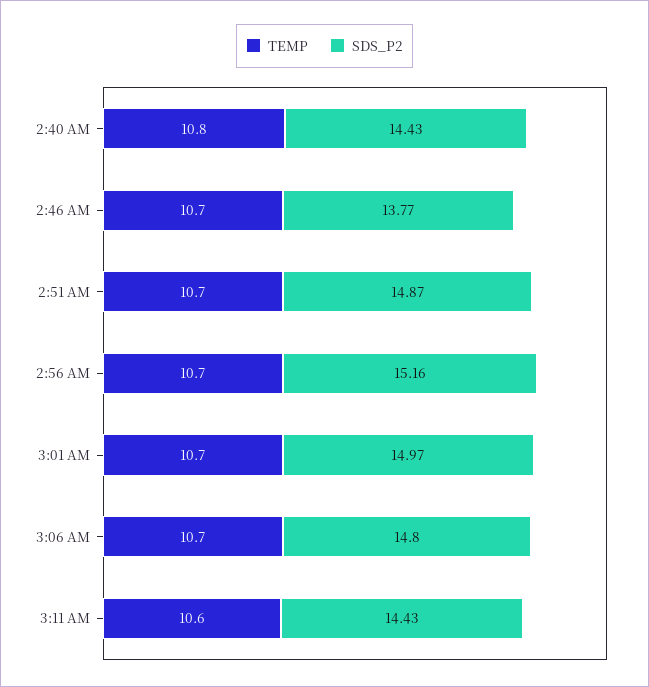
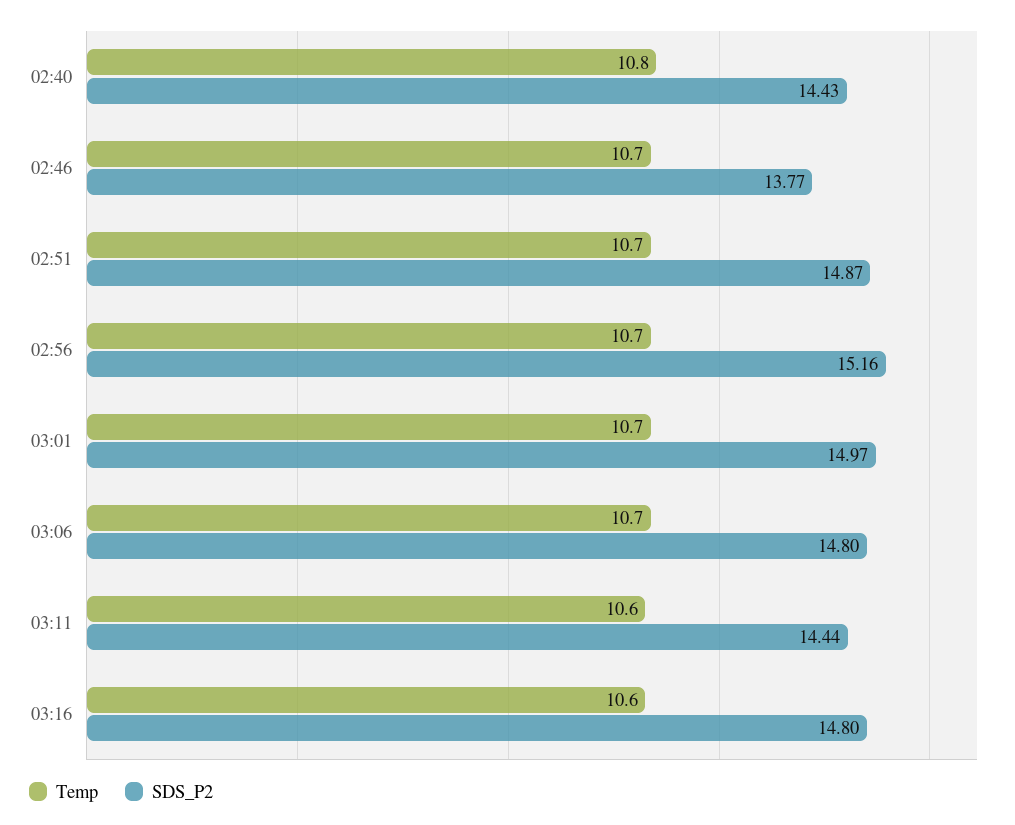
SDS_P2, 3:11 AM: 14.43 -> 14.44
TEMP, 03:16: none -> 10.6
SDS_P2, 03:16: none -> 14.8

